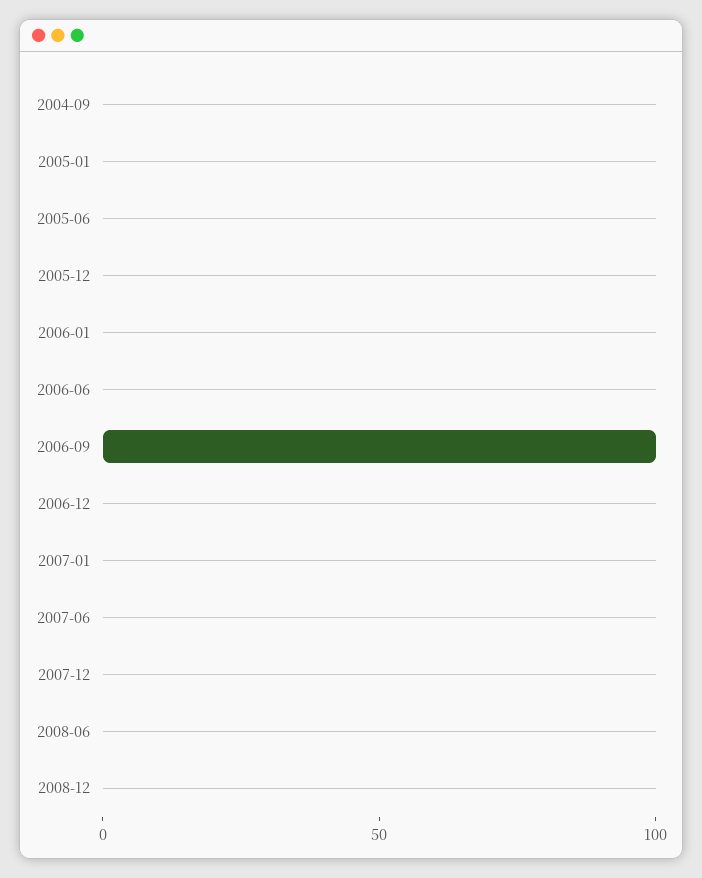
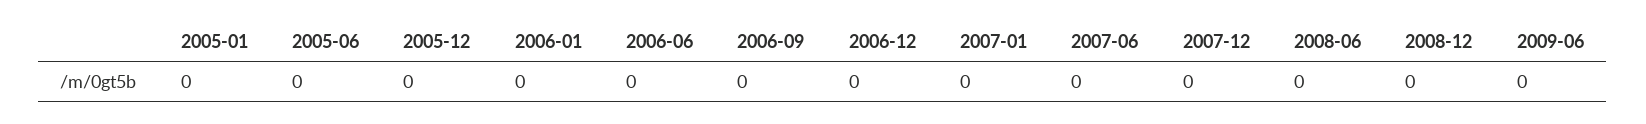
2004-09: 0 -> none
2006-09: 100 -> 0
2009-06: none -> 0

